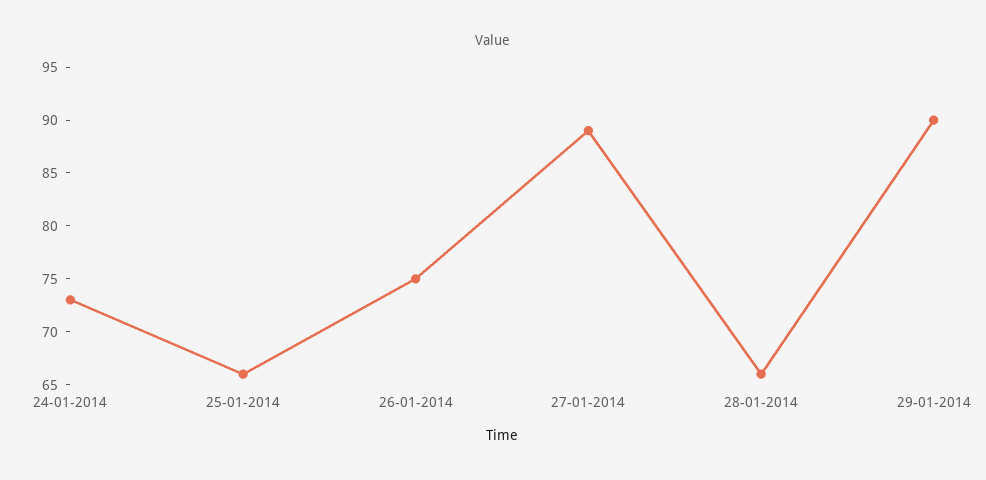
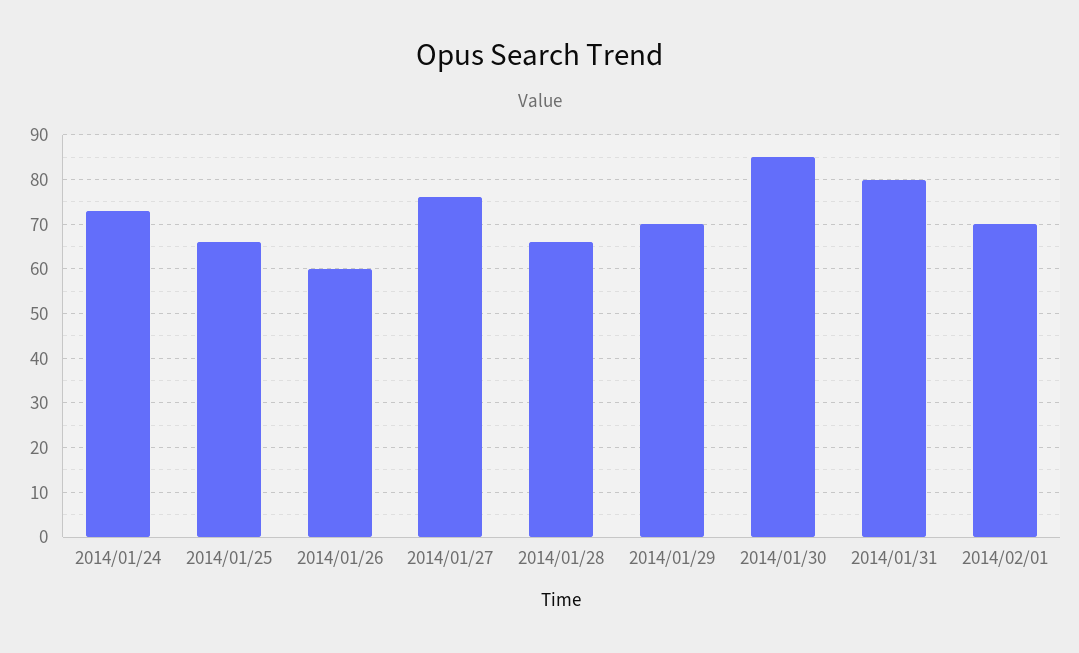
26-01-2014: 75 -> 60
27-01-2014: 89 -> 75
29-01-2014: 90 -> 70
2014/01/30: none -> 85
2014/01/31: none -> 80
2014/02/01: none -> 70

